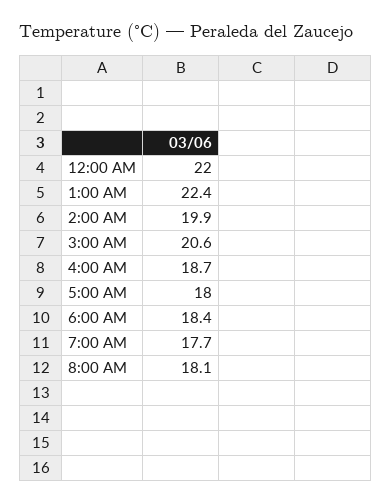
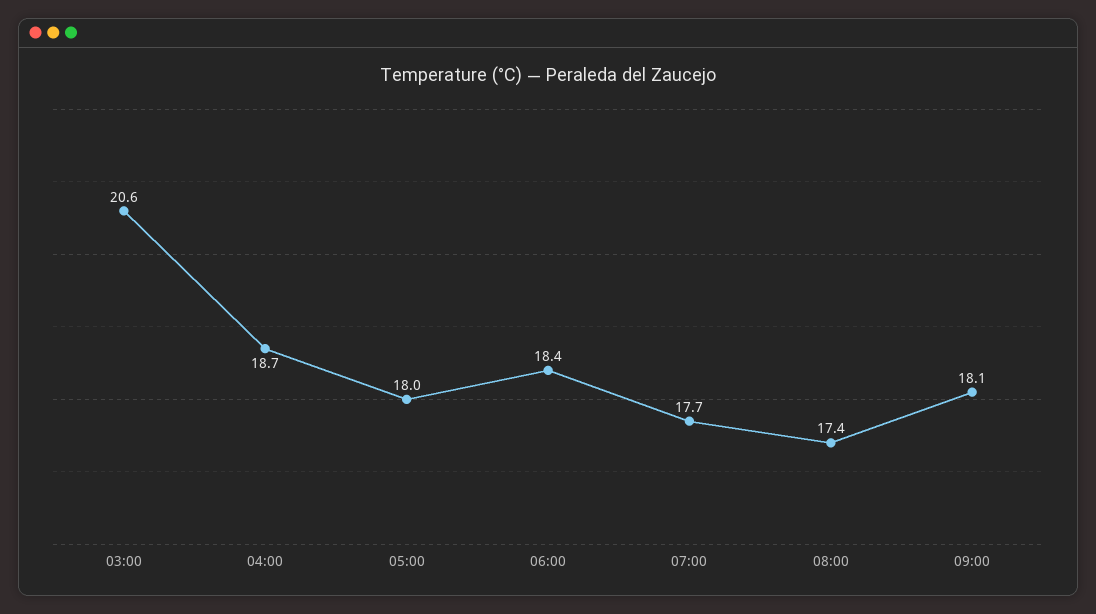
12:00 AM: 22 -> none
1:00 AM: 22.4 -> none
2:00 AM: 19.9 -> none
8:00 AM: 18.1 -> 17.4
09:00: none -> 18.1

